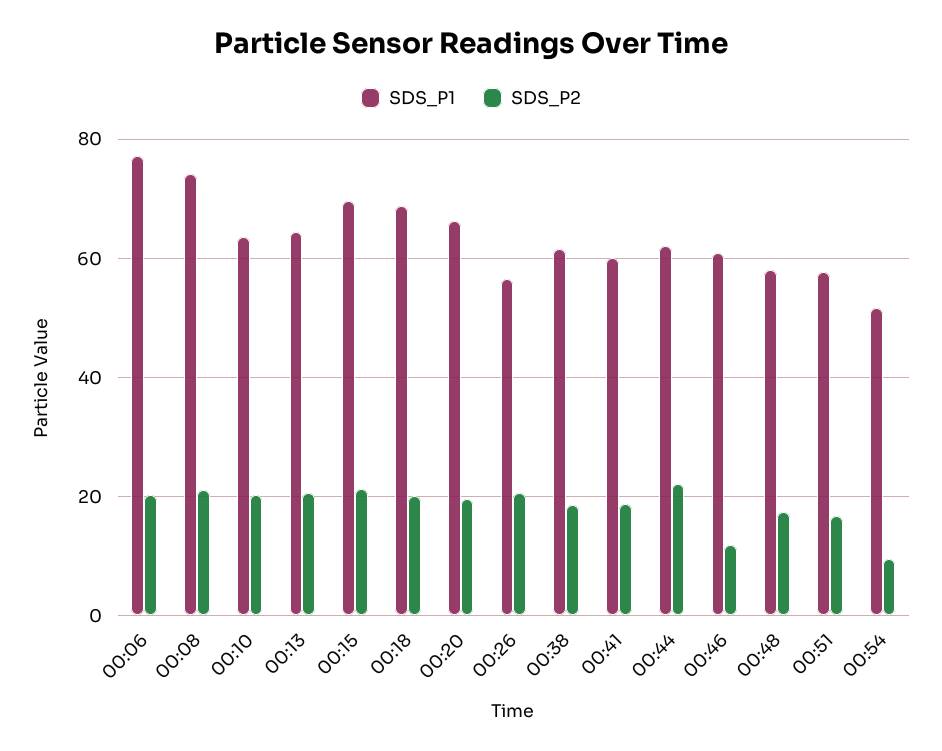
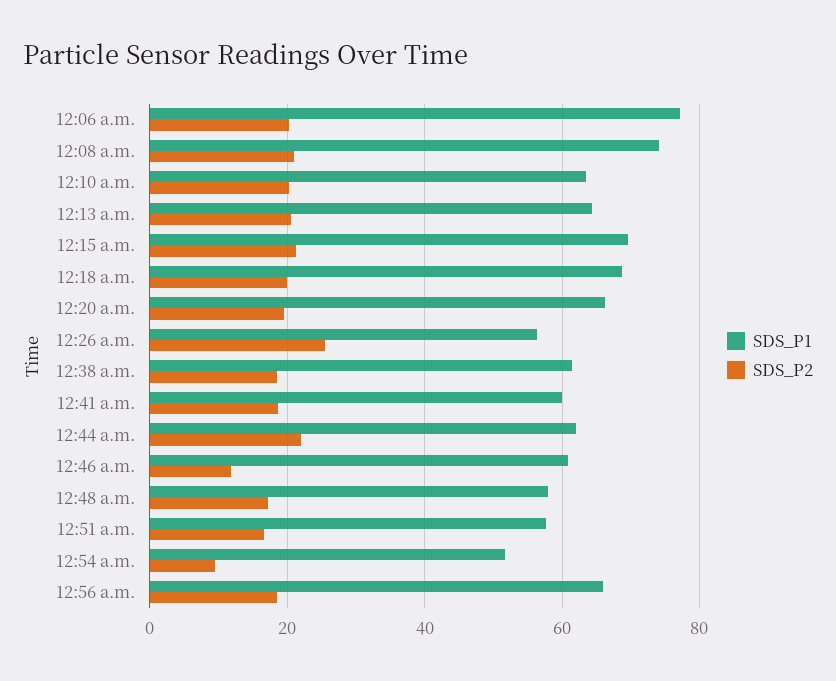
SDS_P2, 00:26: 20 -> 26
SDS_P1, 12:56 a.m.: none -> 66
SDS_P2, 12:56 a.m.: none -> 18

